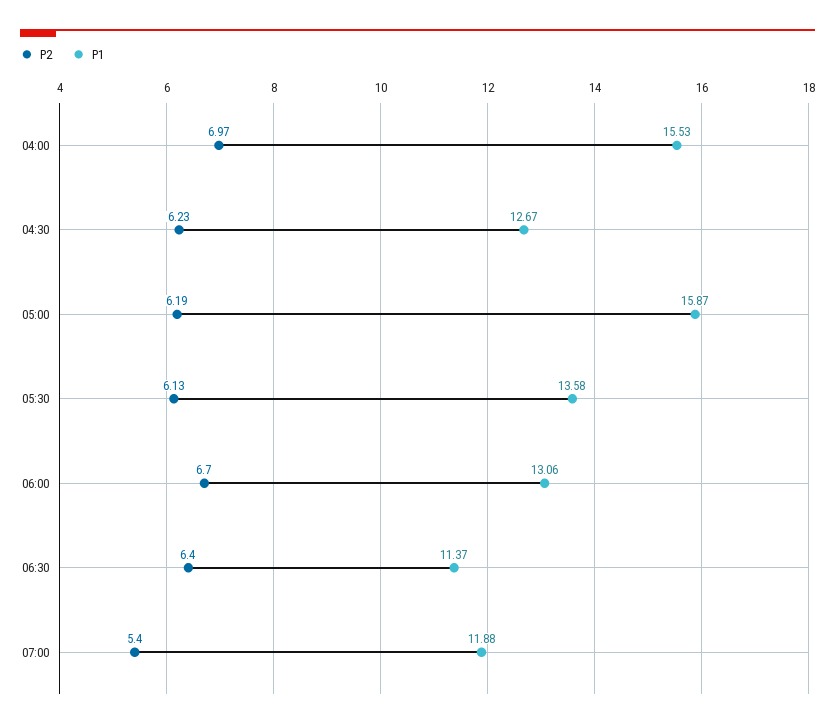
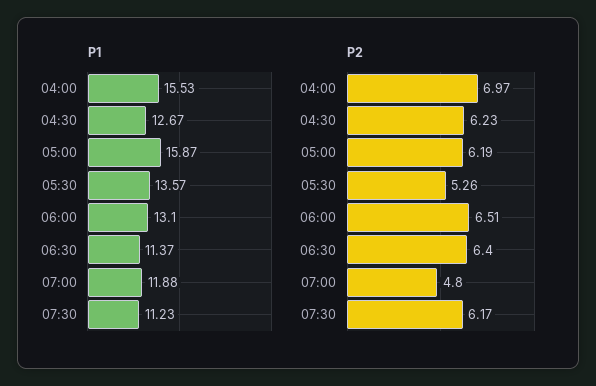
P2, 05:30: 6.13 -> 5.26
P1, 05:30: 13.58 -> 13.57
P2, 06:00: 6.7 -> 6.51
P1, 06:00: 13.06 -> 13.1
P2, 07:00: 5.4 -> 4.8
P1, 07:30: none -> 11.23
P2, 07:30: none -> 6.17

